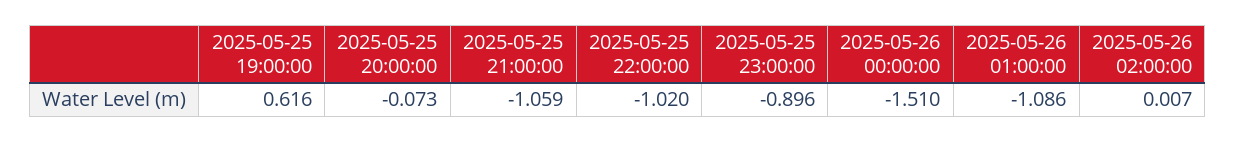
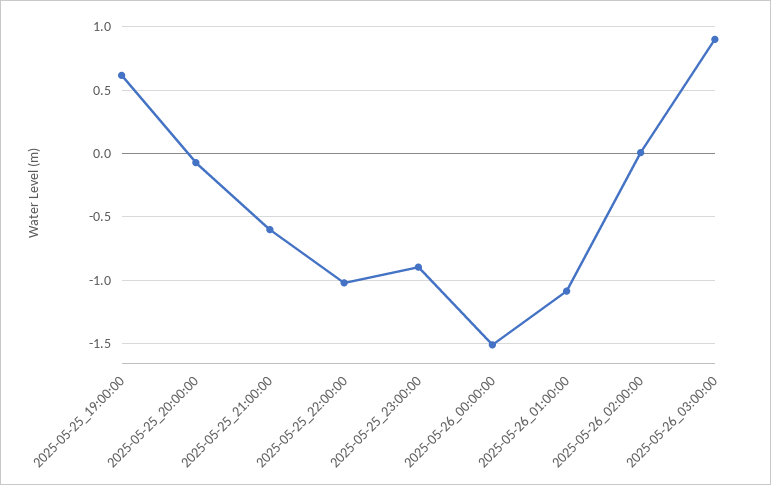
2025-05-25 21:00:00: -1.059 -> -0.6
2025-05-26_03:00:00: none -> 0.9

